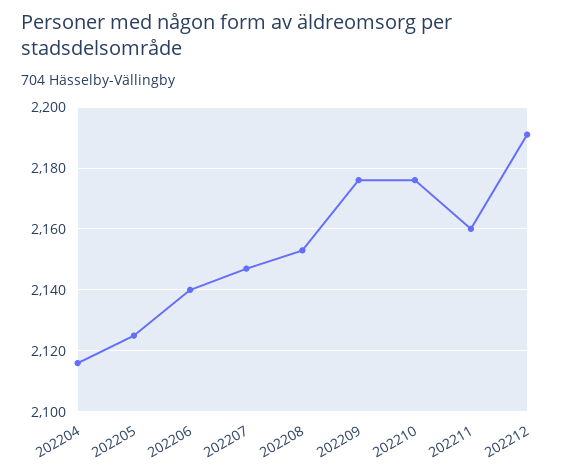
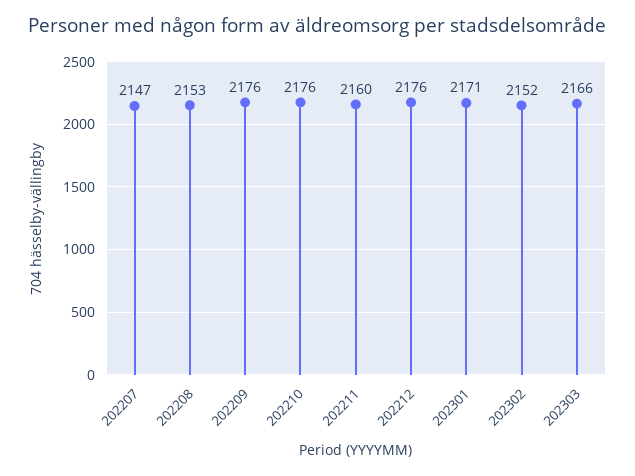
202204: 2115 -> none
202205: 2125 -> none
202206: 2140 -> none
202212: 2190 -> 2176
202301: none -> 2171
202302: none -> 2152
202303: none -> 2166

